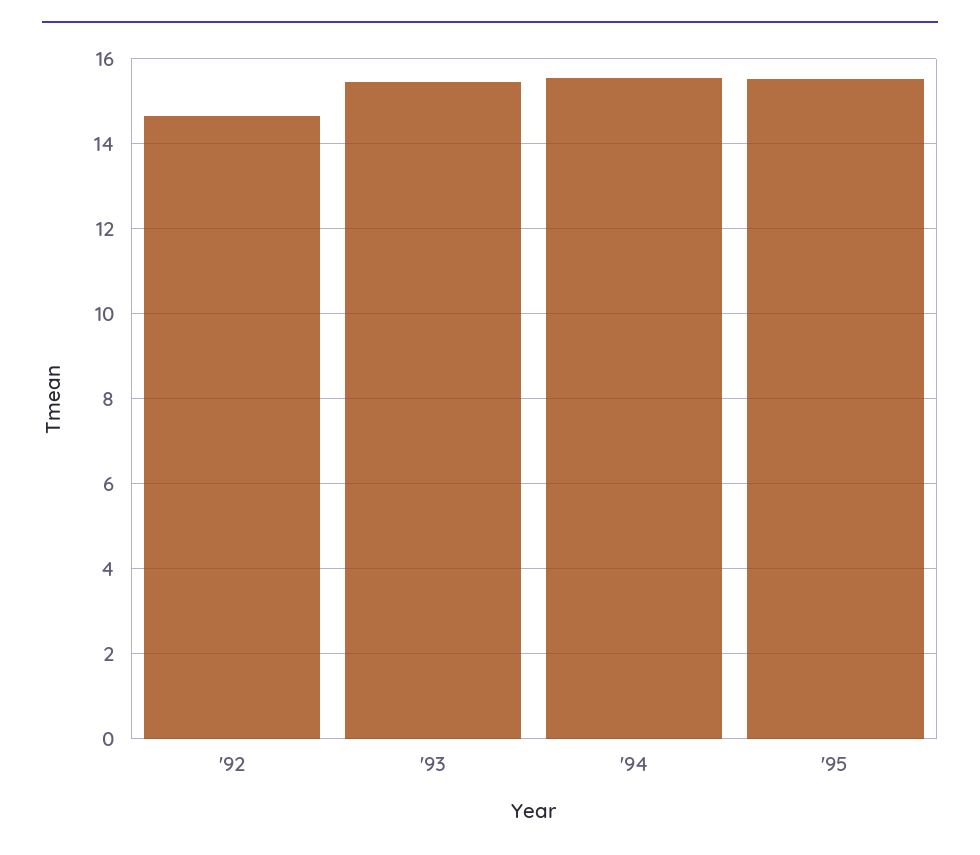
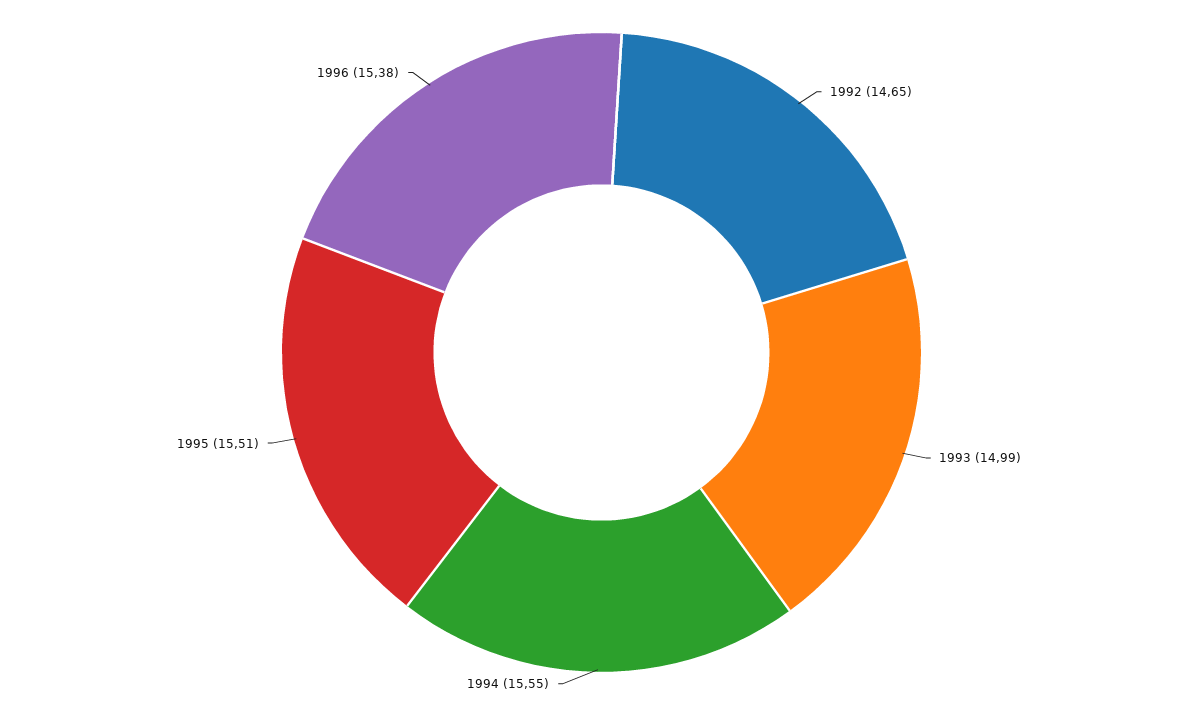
'93: 15.4 -> 14.99
1996: none -> 15.38

